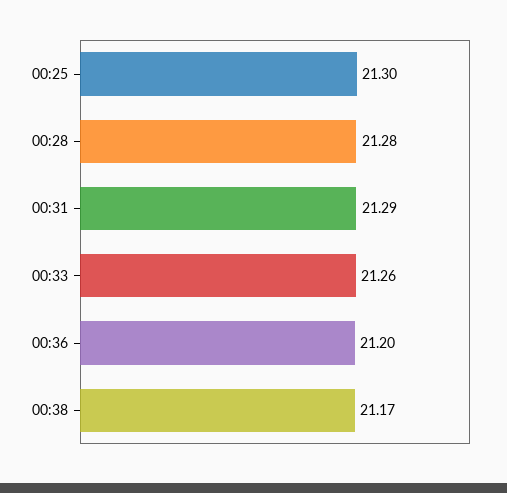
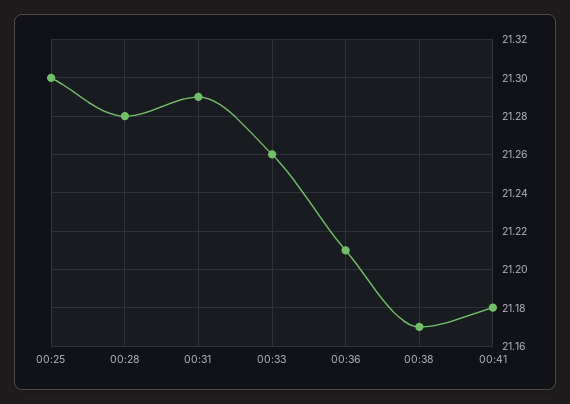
00:36: 21.2 -> 21.21
00:41: none -> 21.18

